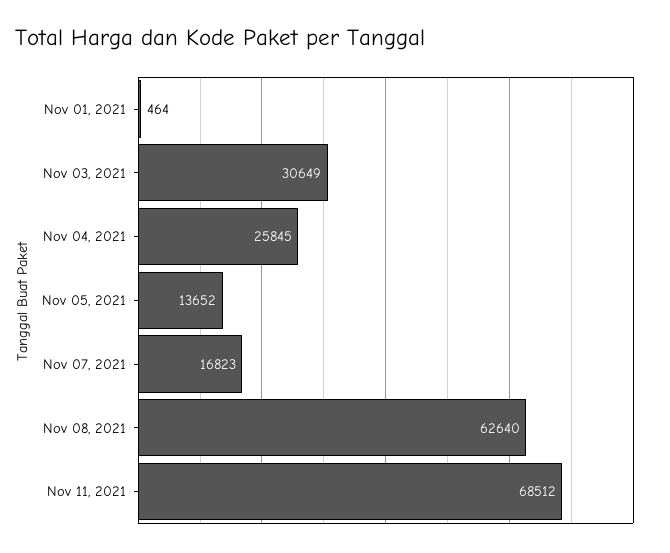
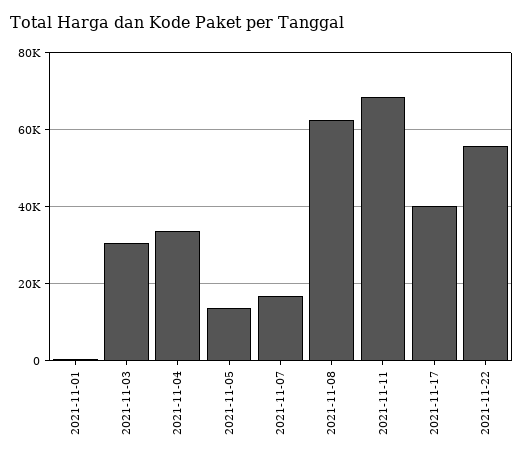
Nov 04, 2021: 25845 -> 34000
2021-11-17: none -> 40000
2021-11-22: none -> 56000

